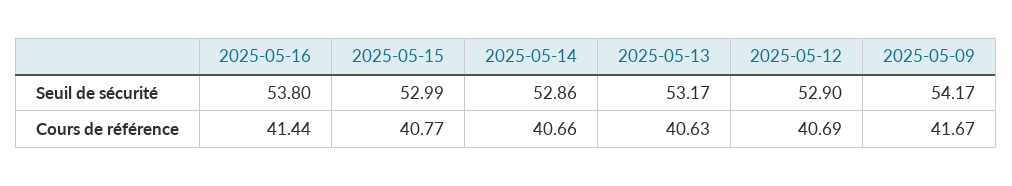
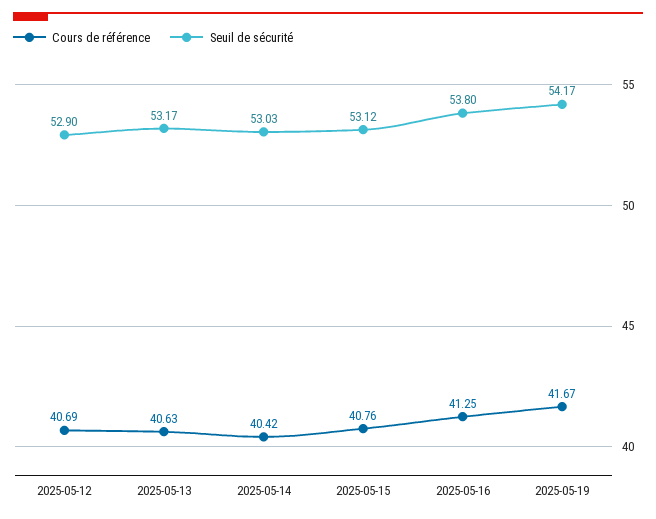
Seuil de sécurité, 2025-05-15: 52.99 -> 53.12
Seuil de sécurité, 2025-05-14: 52.86 -> 53.03
Seuil de sécurité, 2025-05-09: 54.17 -> none
Cours de référence, 2025-05-16: 41.44 -> 41.25
Cours de référence, 2025-05-15: 40.77 -> 40.76
Cours de référence, 2025-05-14: 40.66 -> 40.42
Cours de référence, 2025-05-09: 41.67 -> none
Cours de référence, 2025-05-19: none -> 41.67
Seuil de sécurité, 2025-05-19: none -> 54.17

